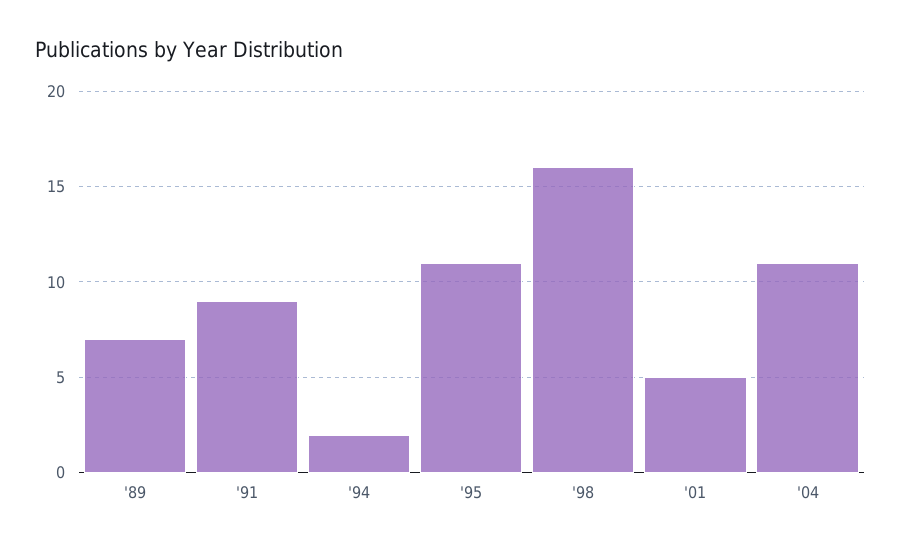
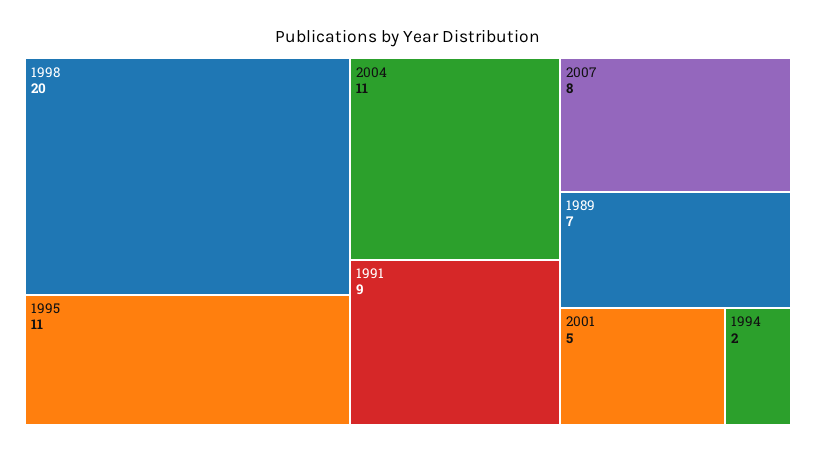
'98: 16 -> 20
2007: none -> 8

